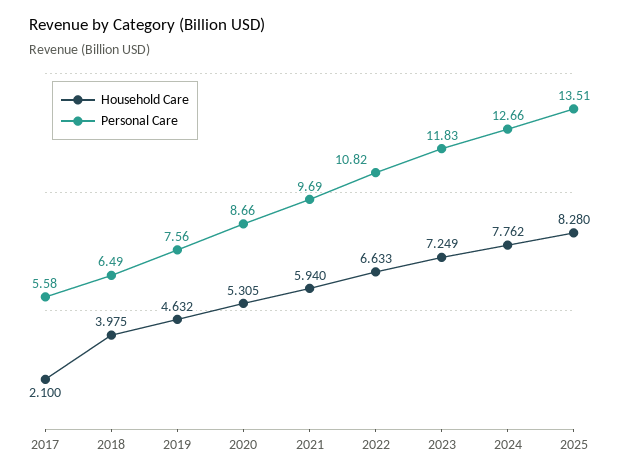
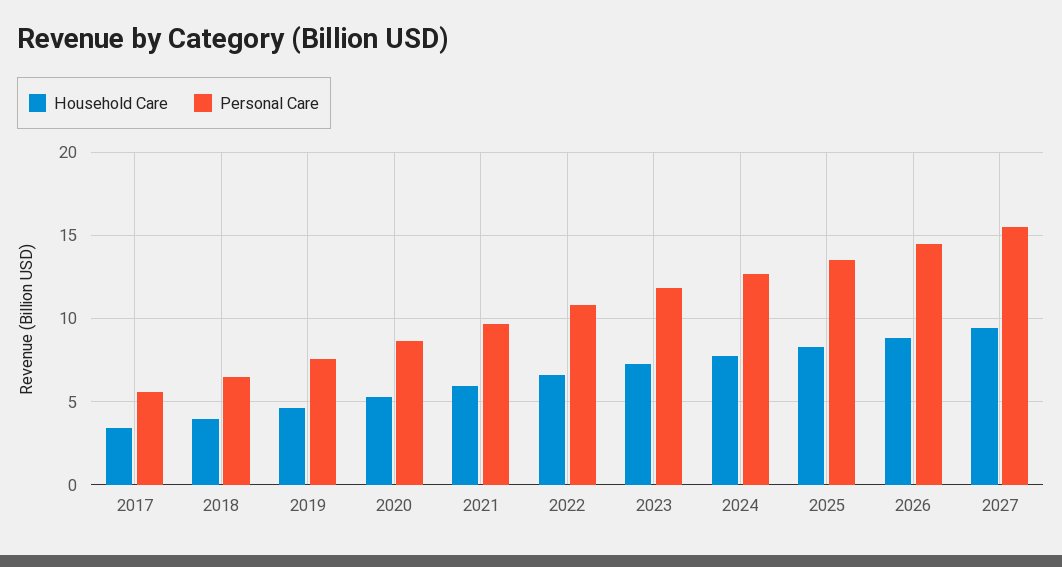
Household Care, 2017: 2.1 -> 3.5
Household Care, 2026: none -> 9
Personal Care, 2026: none -> 14.5
Household Care, 2027: none -> 9.5
Personal Care, 2027: none -> 15.5

